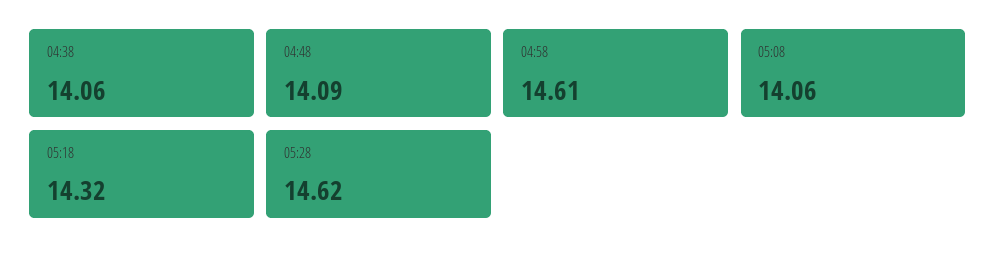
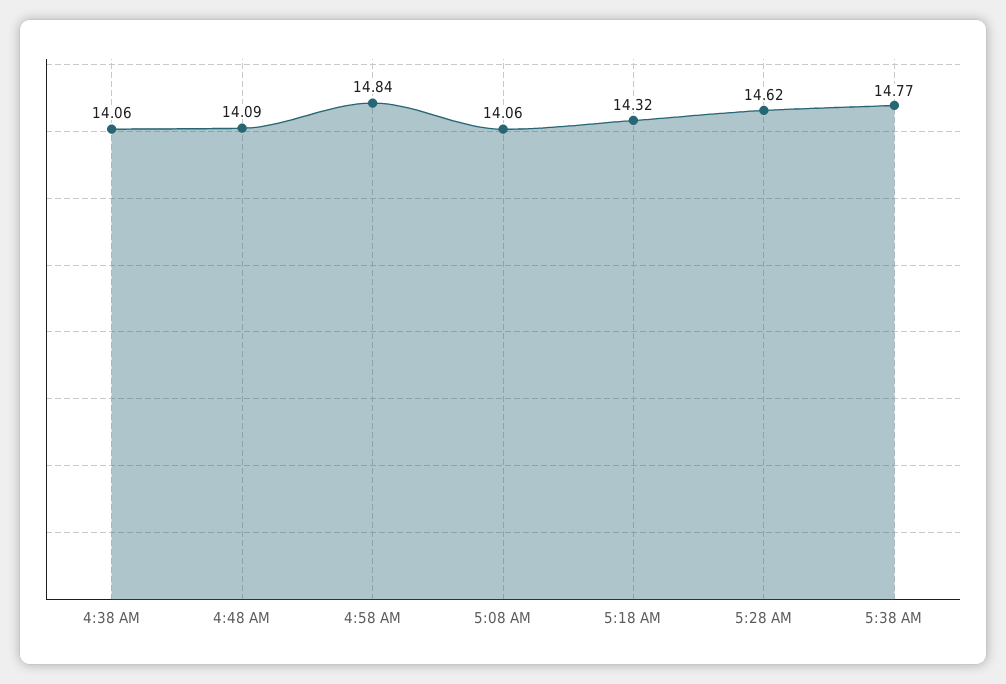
04:58: 14.61 -> 14.84
5:38 AM: none -> 14.77

